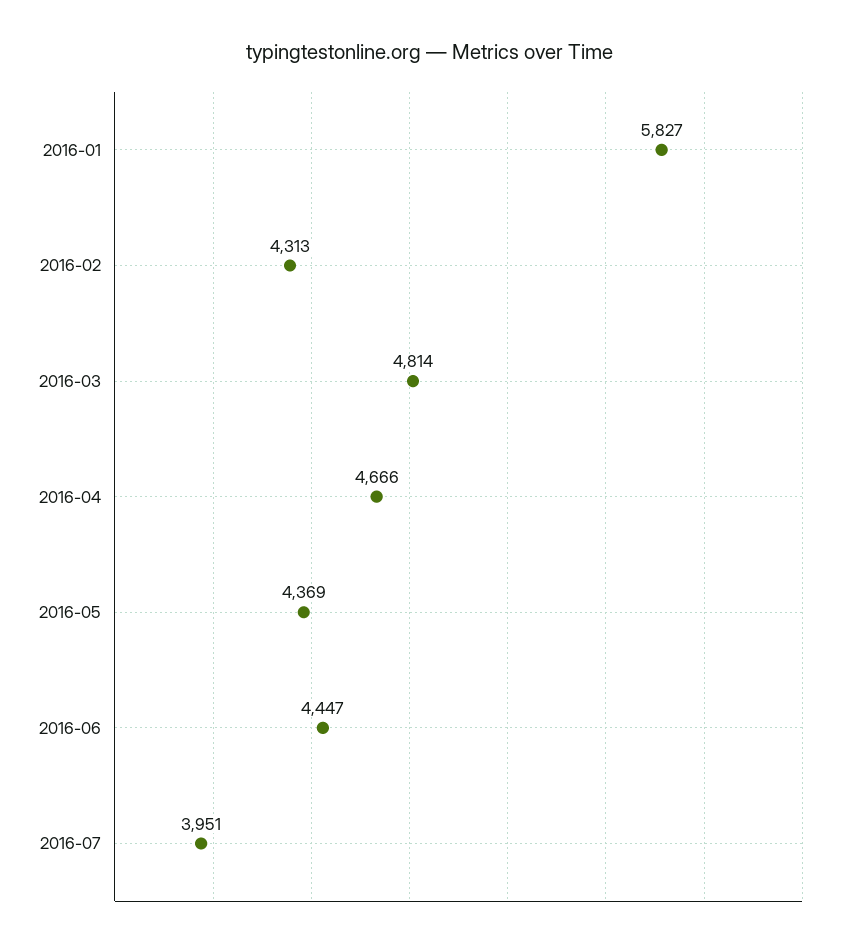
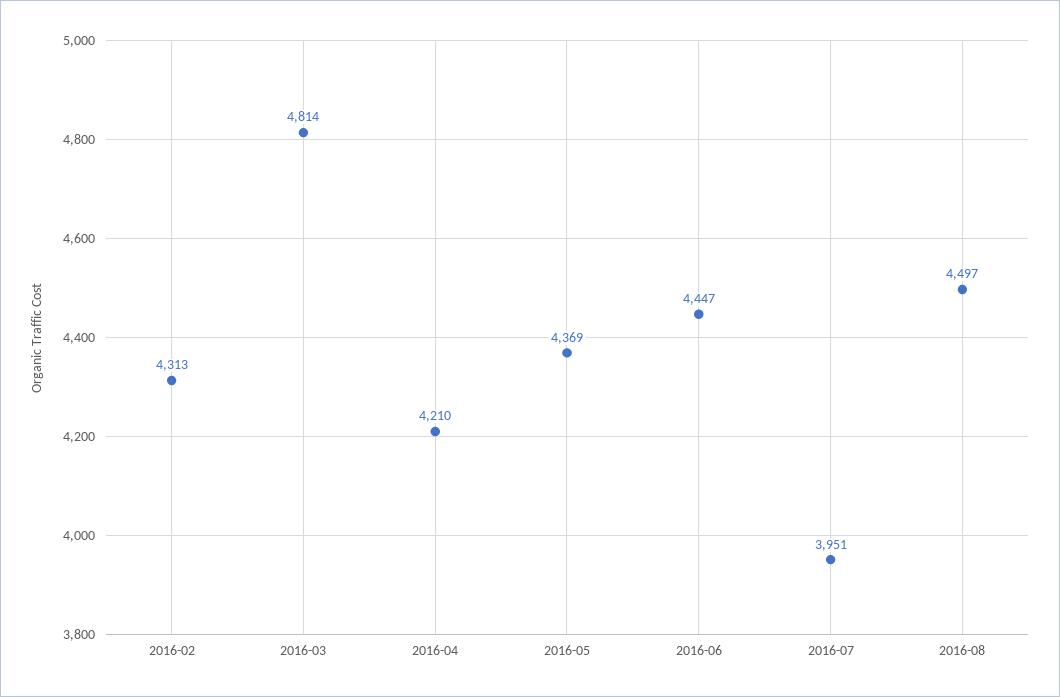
2016-01: 5827 -> none
2016-04: 4666 -> 4210
2016-08: none -> 4497

